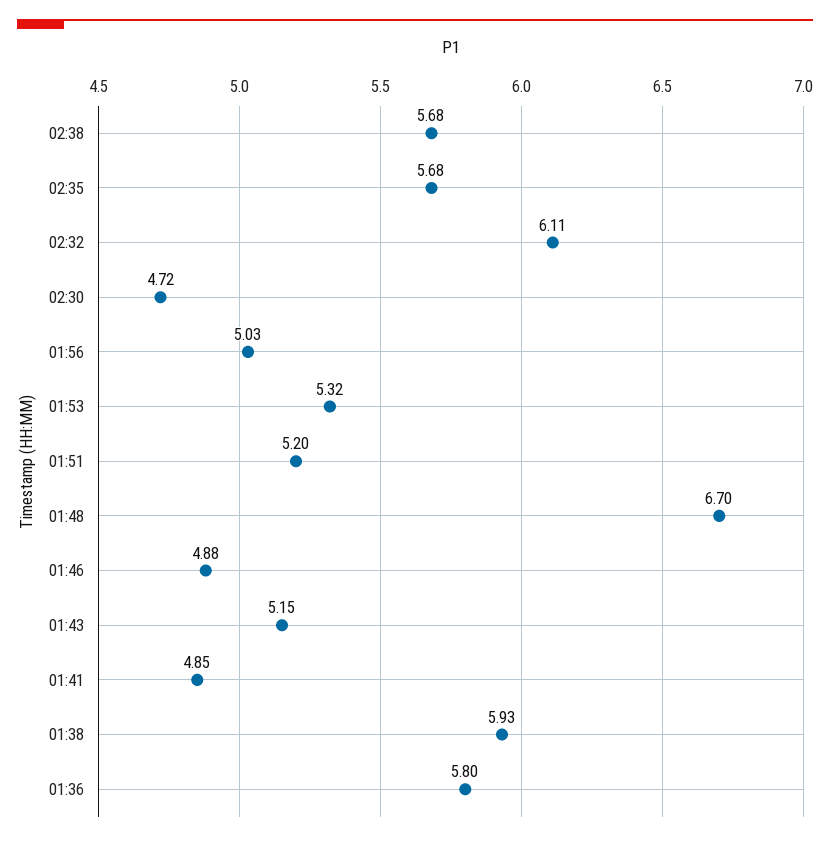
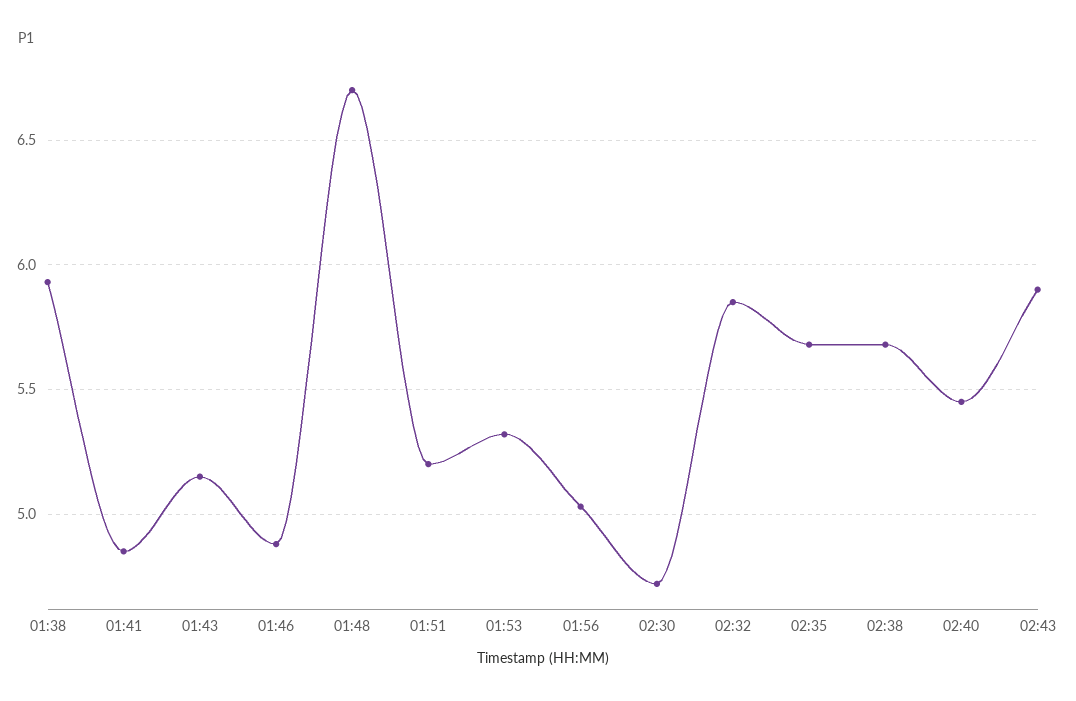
02:32: 6.11 -> 5.85
01:36: 5.8 -> none
02:40: none -> 5.45
02:43: none -> 5.9

